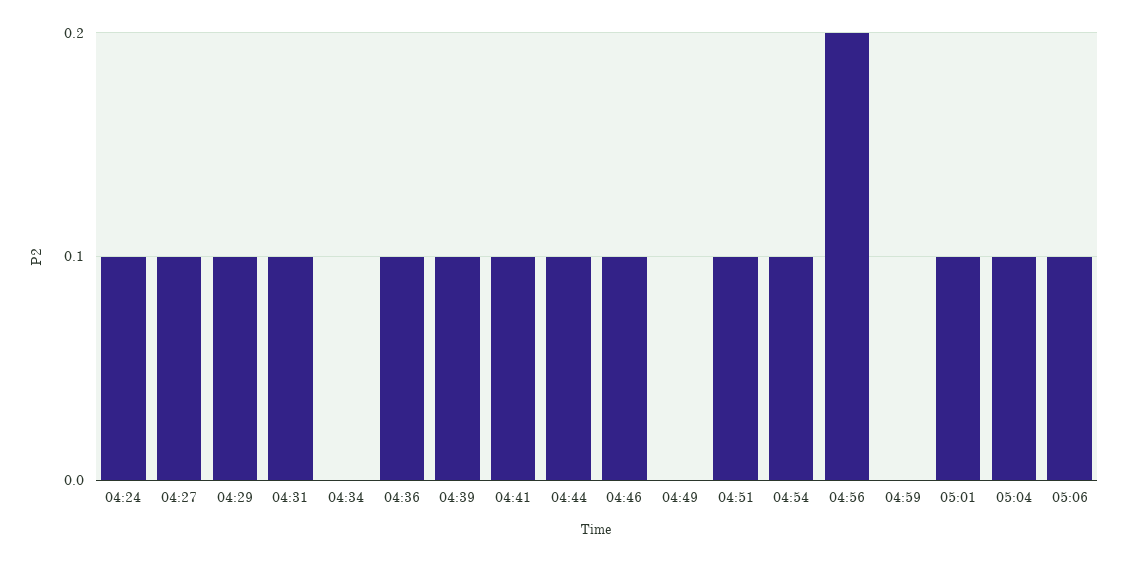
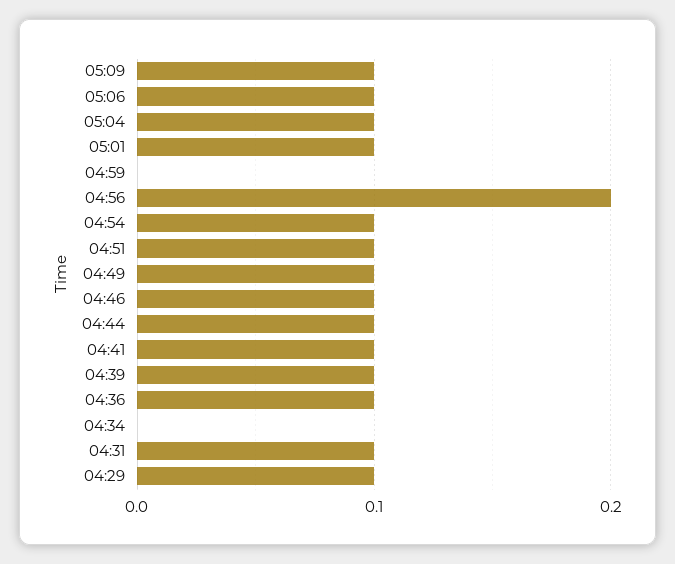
04:24: 0.1 -> none
04:27: 0.1 -> none
04:49: 0 -> 0.1
05:09: none -> 0.1

